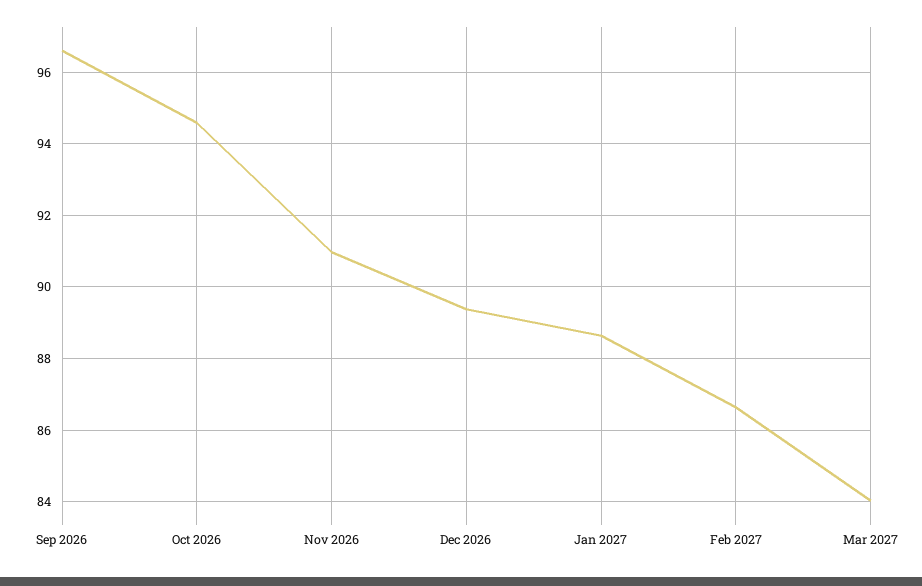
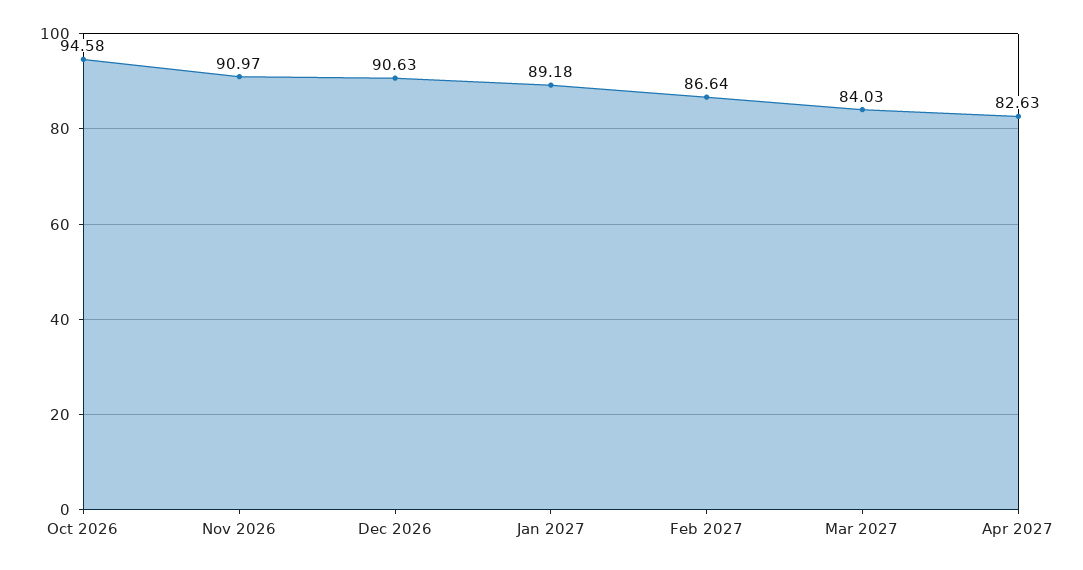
Sep 2026: 96.6 -> none
Dec 2026: 89.4 -> 90.63
Jan 2027: 88.6 -> 89.18
Apr 2027: none -> 82.63

